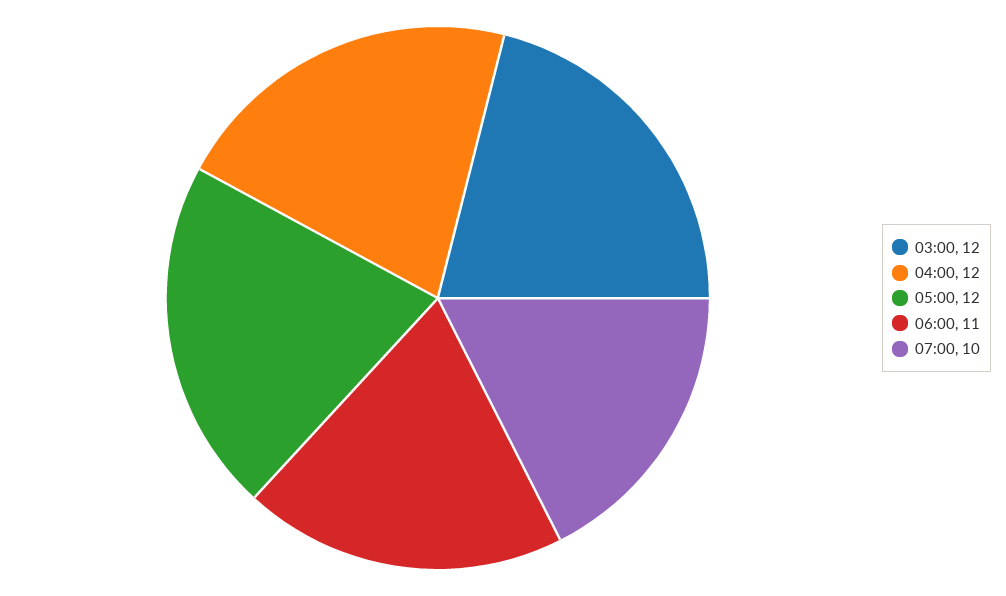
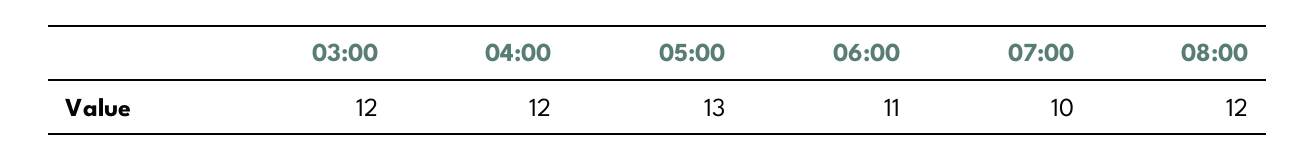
05:00: 12 -> 13
08:00: none -> 12

